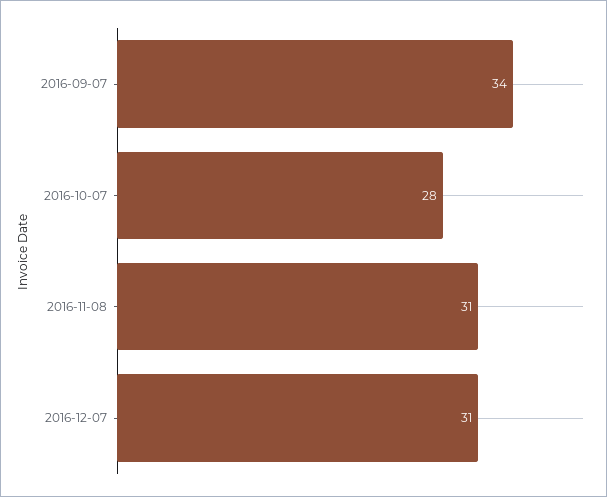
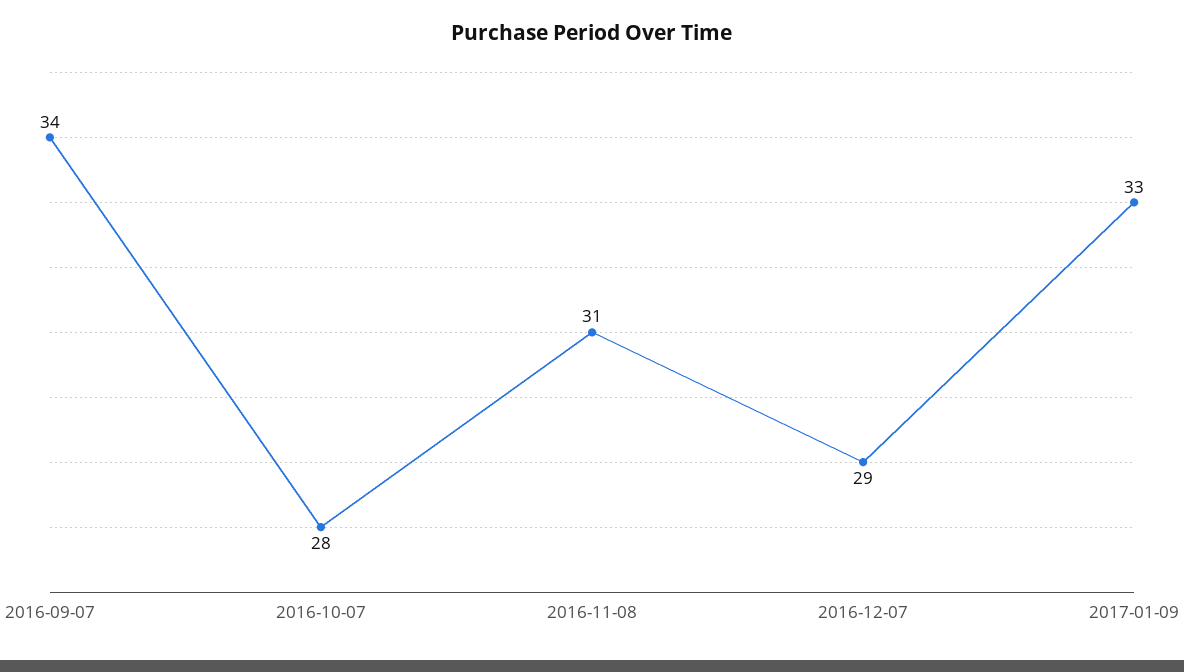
2016-12-07: 31 -> 29
2017-01-09: none -> 33

